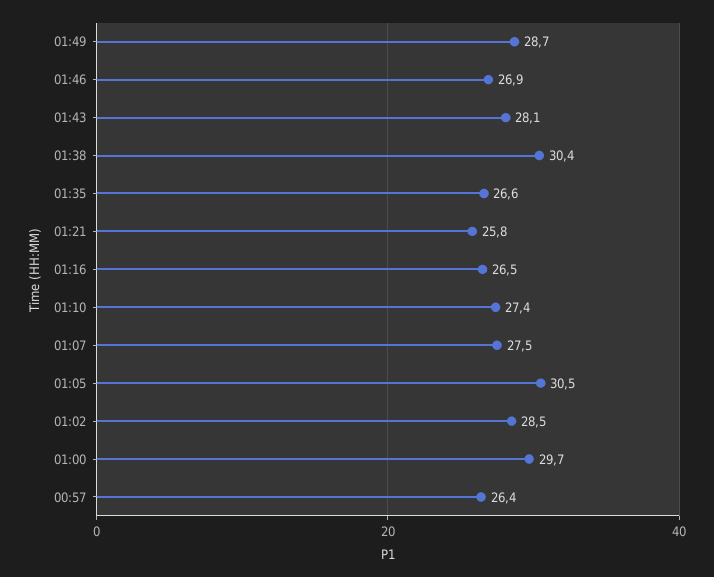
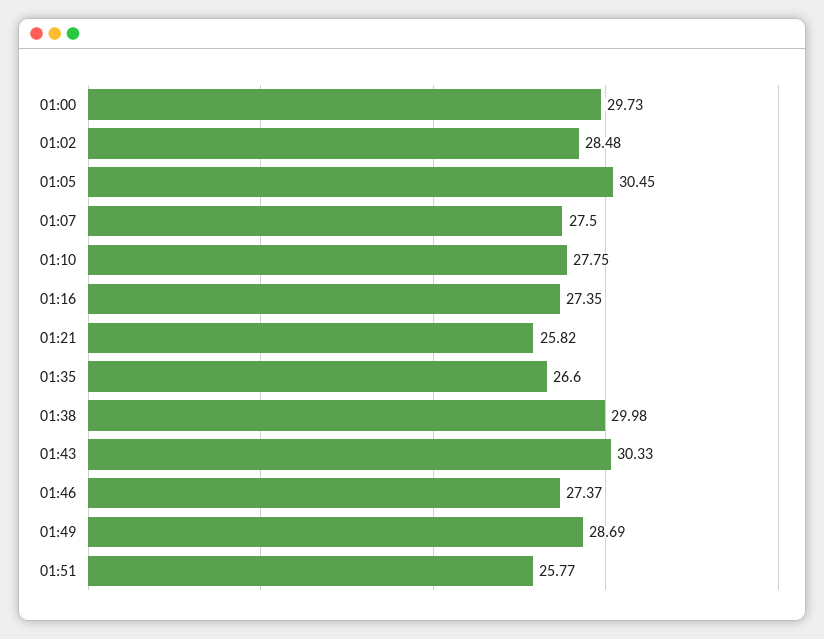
01:46: 26.9 -> 27.37
01:43: 28.1 -> 30.33
01:38: 30.4 -> 29.98
01:16: 26.5 -> 27.35
01:10: 27.4 -> 27.75
00:57: 26.4 -> none
01:51: none -> 25.77

